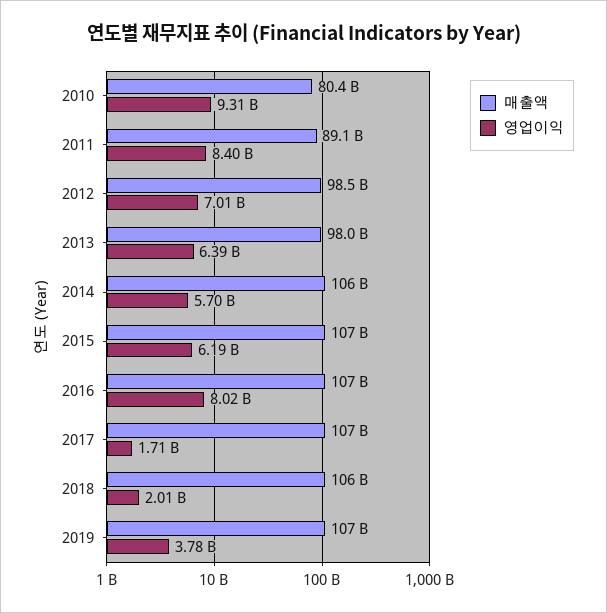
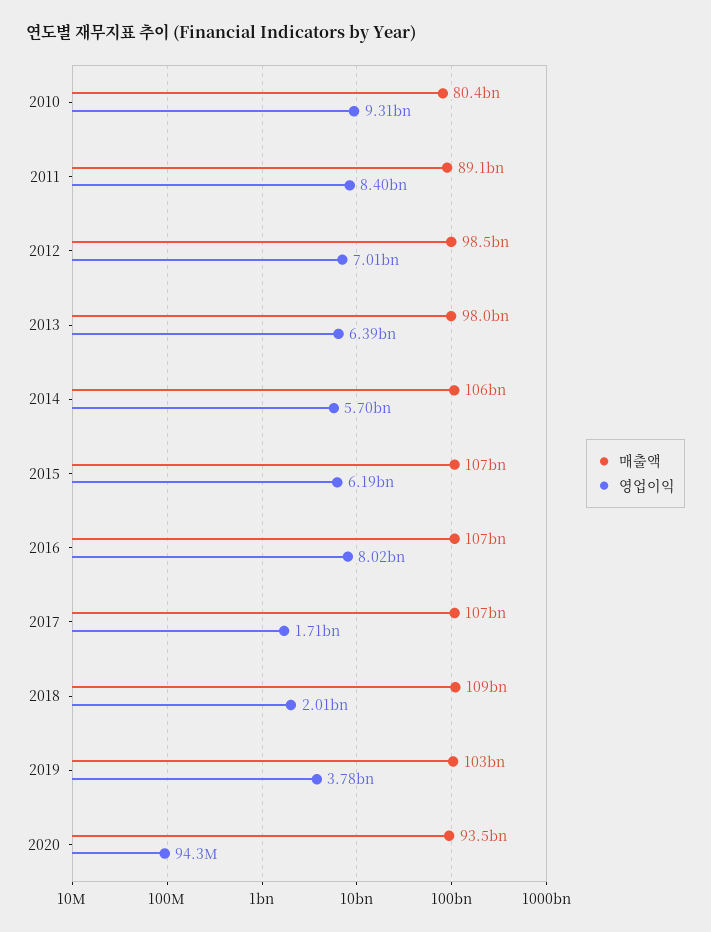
매출액, 2018: 106000000000 -> 109000000000
매출액, 2019: 107000000000 -> 103000000000
매출액, 2020: none -> 93500000000
영업이익, 2020: none -> 94300000

